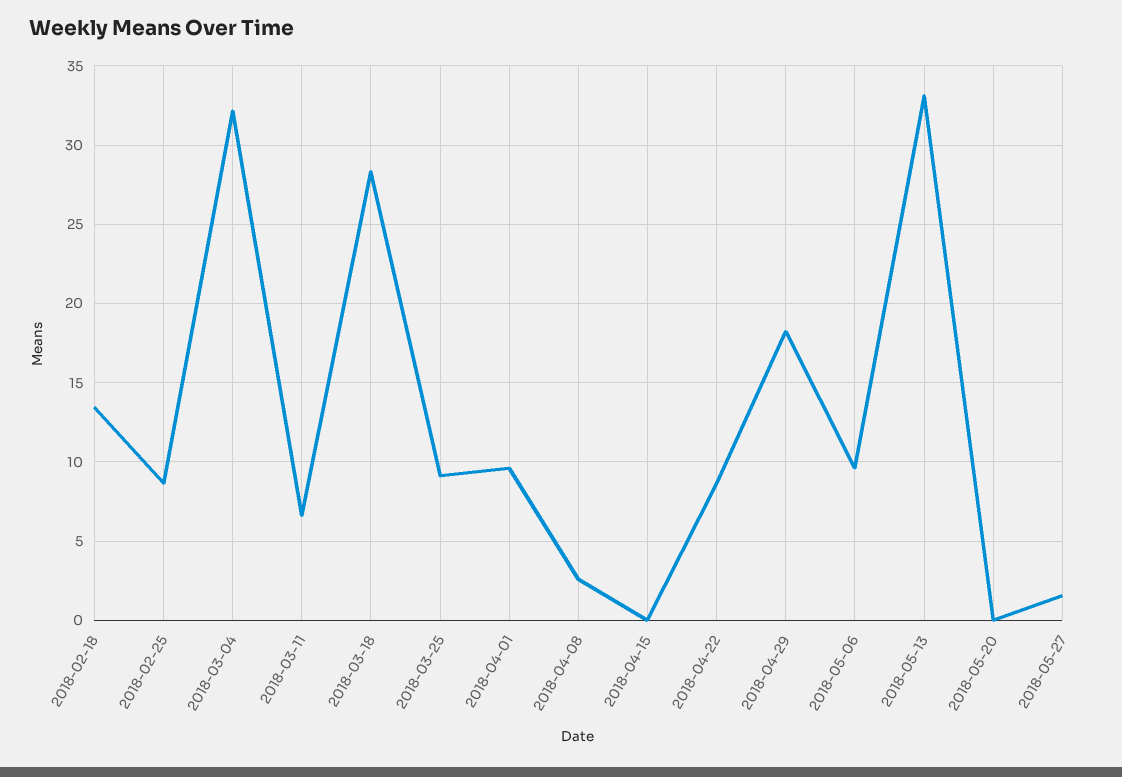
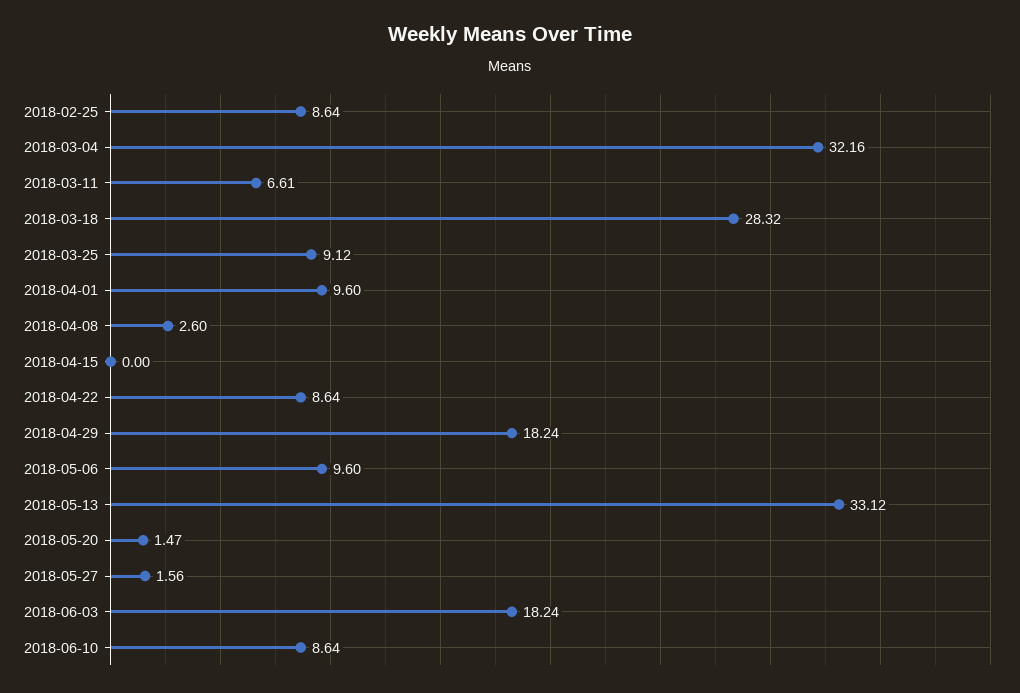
2018-02-18: 13.5 -> none
2018-05-20: 0 -> 1.47
2018-06-03: none -> 18.24
2018-06-10: none -> 8.64

